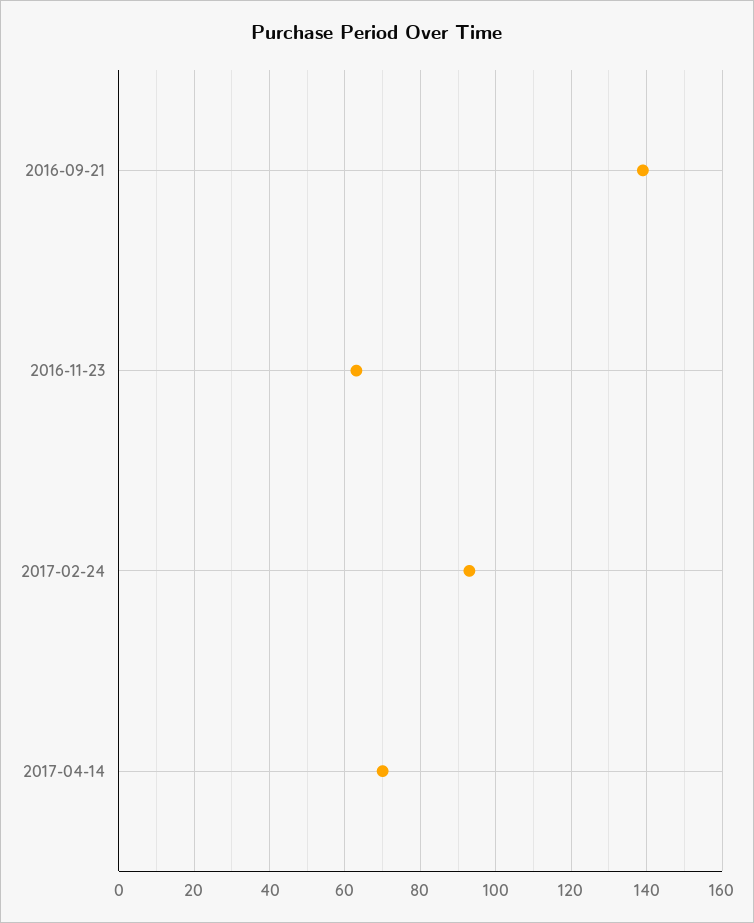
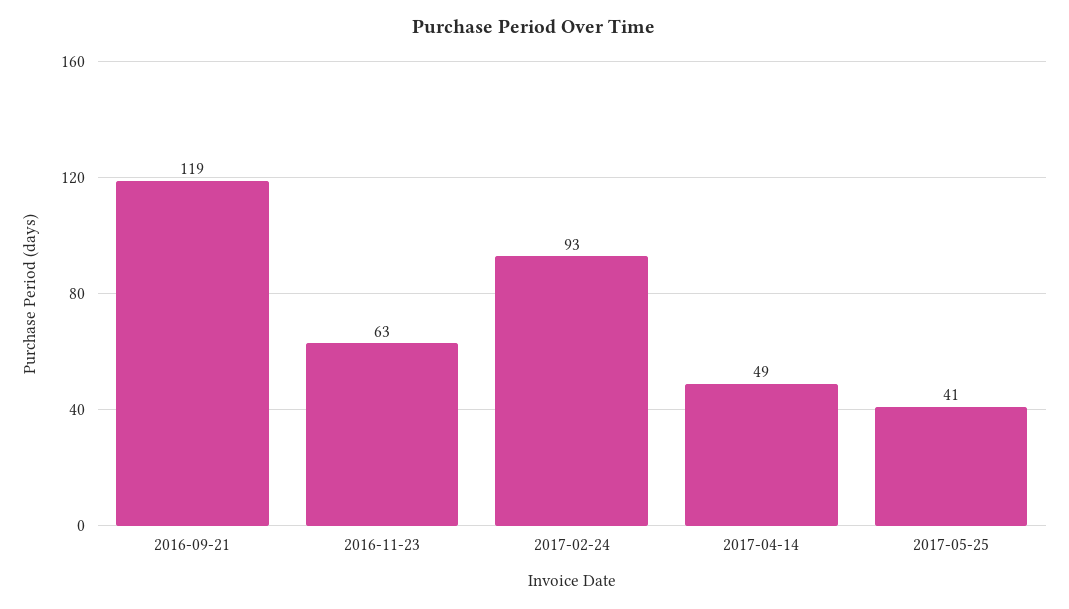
2016-09-21: 140 -> 119
2017-04-14: 70 -> 49
2017-05-25: none -> 41

